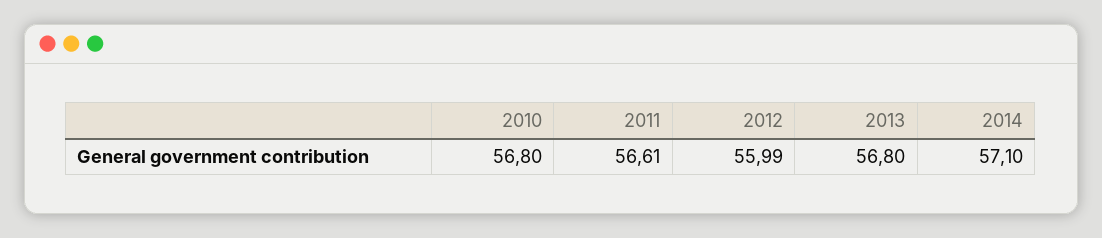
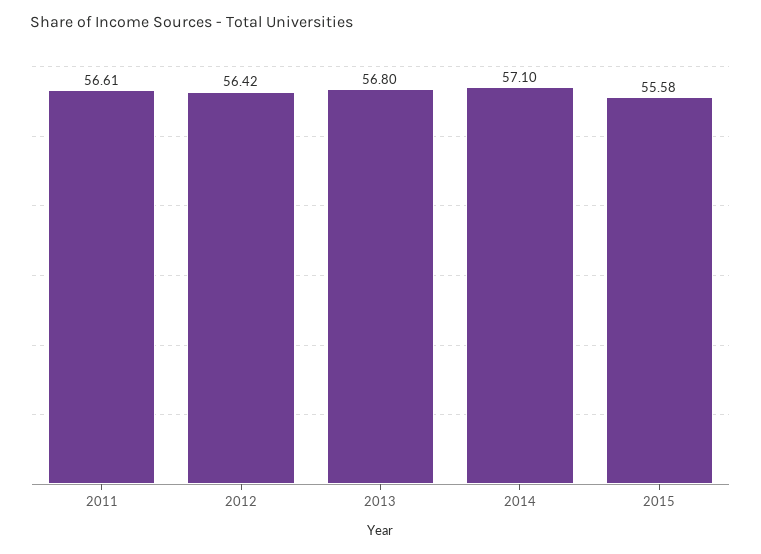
2010: 56.8 -> none
2012: 55.99 -> 56.42
2015: none -> 55.58

